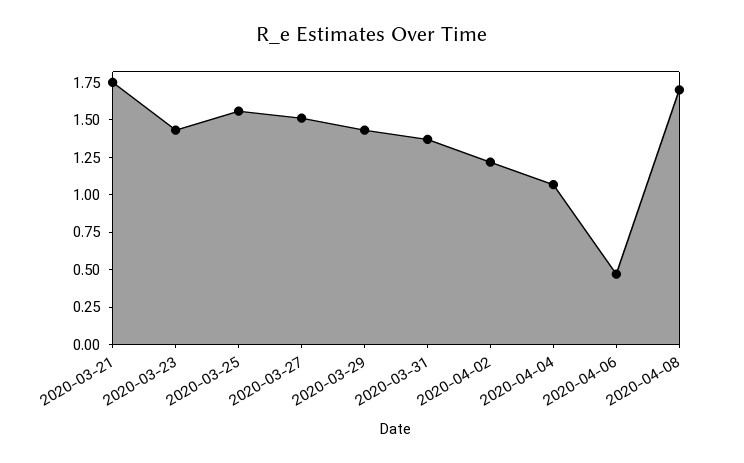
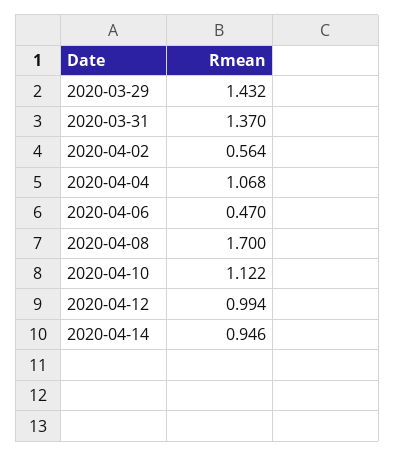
2020-03-21: 1.75 -> none
2020-03-23: 1.5 -> none
2020-03-25: 1.5 -> none
2020-03-27: 1.5 -> none
2020-04-02: 1.25 -> 0.564
2020-04-10: none -> 1.122
2020-04-12: none -> 0.994
2020-04-14: none -> 0.946

